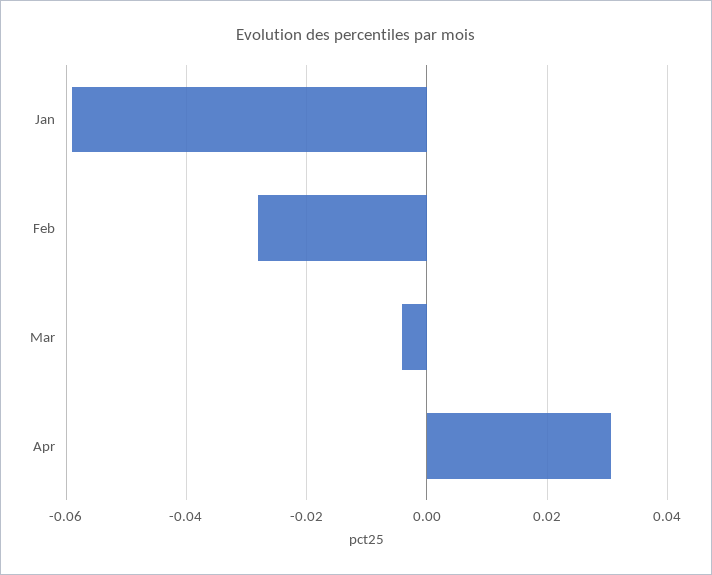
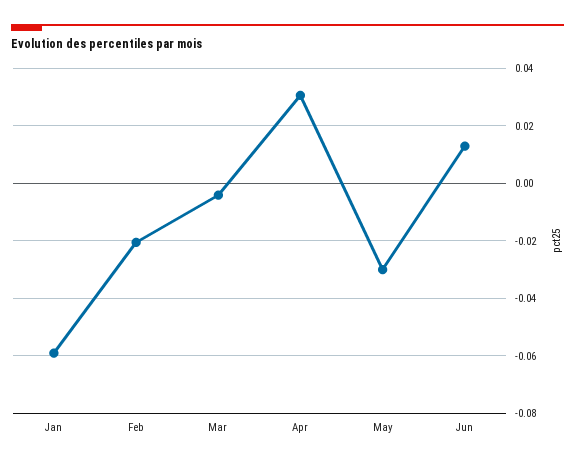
Feb: -0.028 -> -0.02
May: none -> -0.03
Jun: none -> 0.0125

